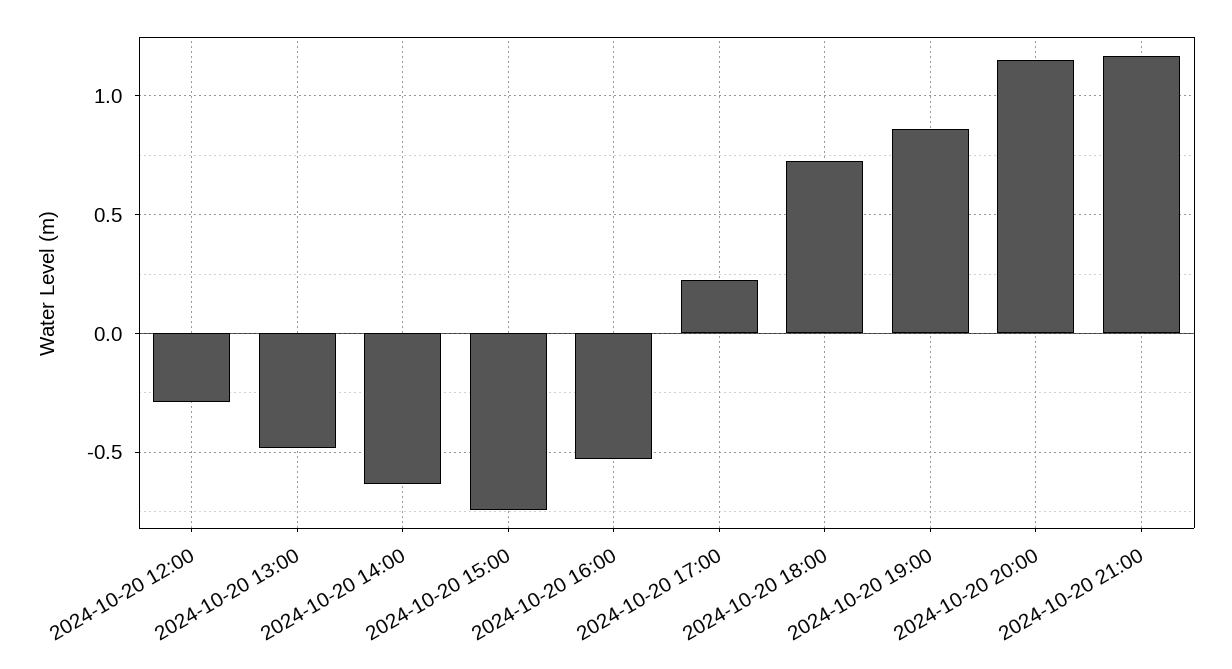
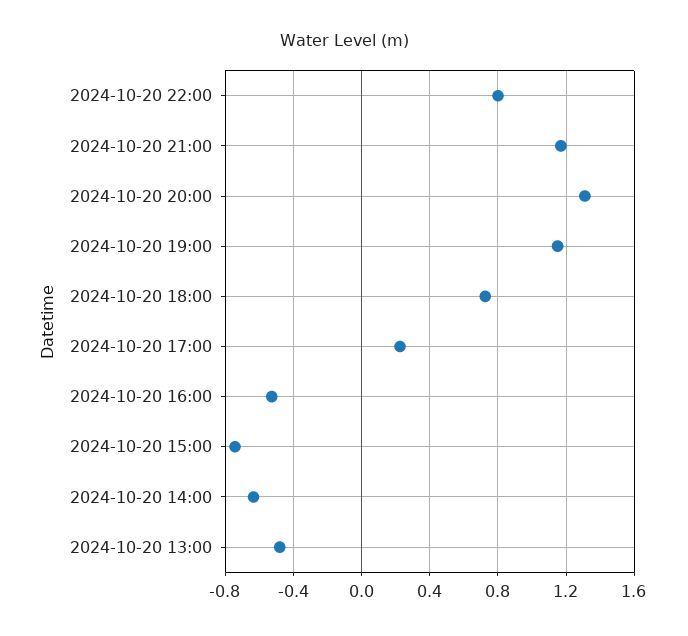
2024-10-20 12:00: -0.3 -> none
2024-10-20 19:00: 0.85 -> 1.15
2024-10-20 20:00: 1.15 -> 1.3
2024-10-20 22:00: none -> 0.8

